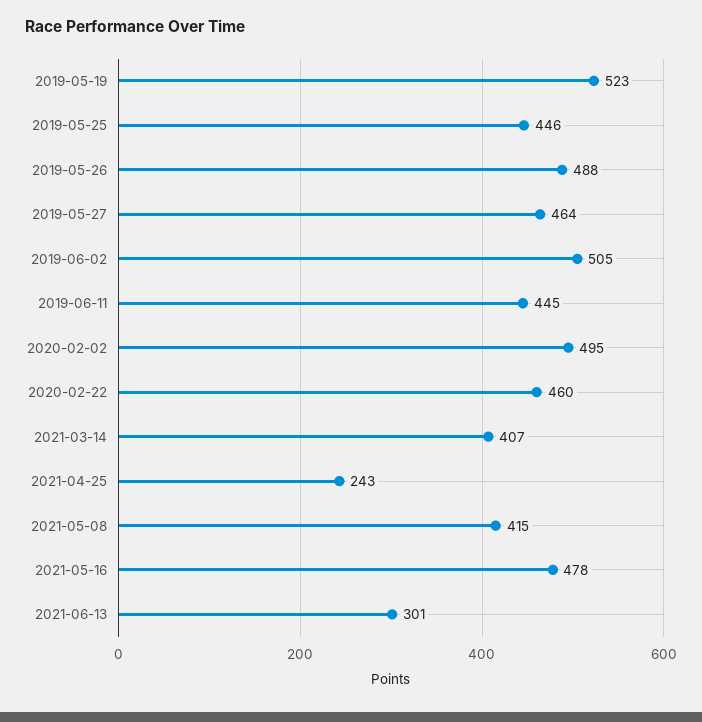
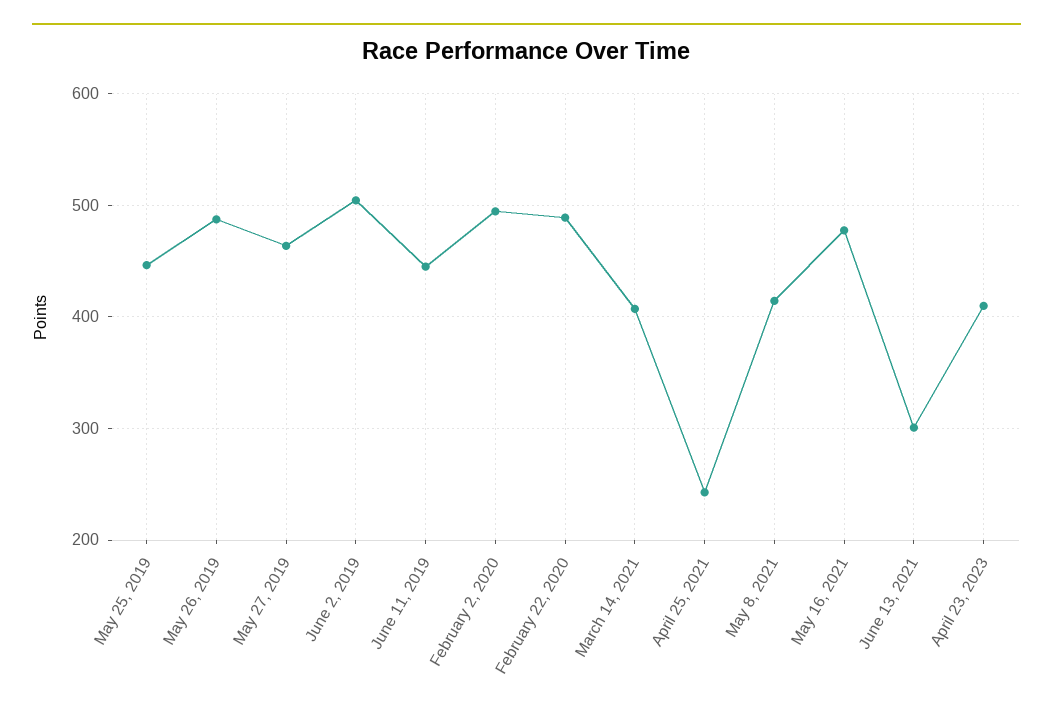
2019-05-19: 523 -> none
2020-02-22: 460 -> 490
April 23, 2023: none -> 410

